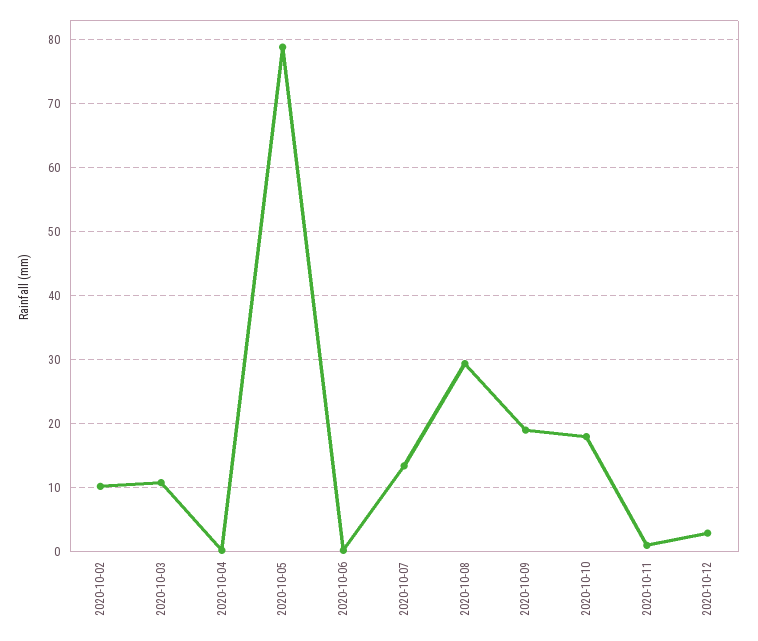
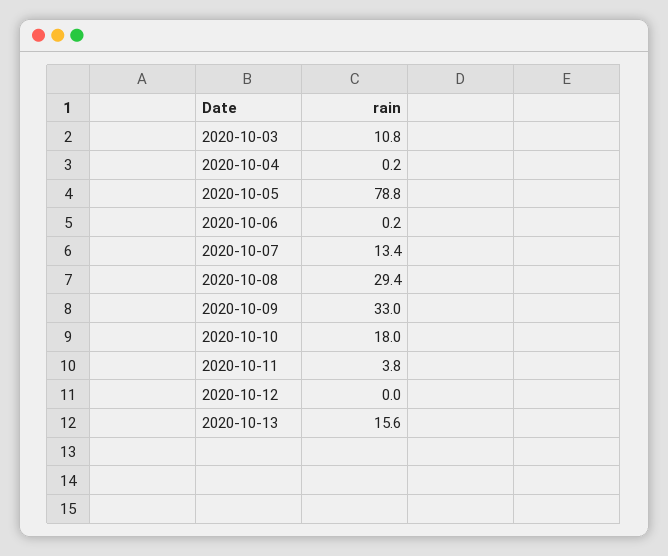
2020-10-02: 10 -> none
2020-10-09: 19 -> 33
2020-10-11: 1 -> 3.8
2020-10-12: 3 -> 0
2020-10-13: none -> 15.6

